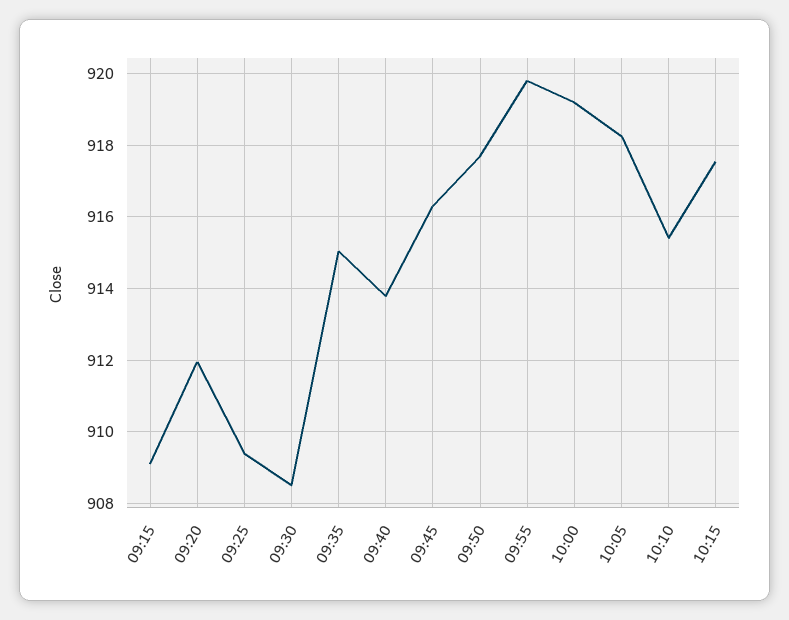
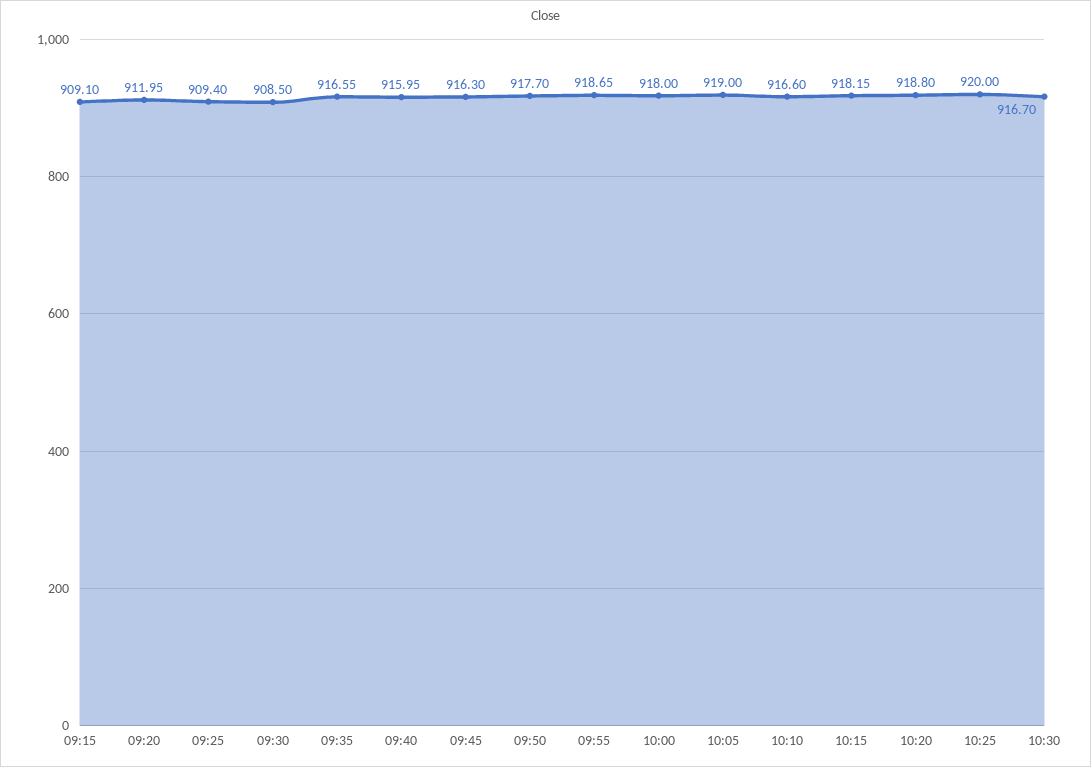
09:35: 915 -> 916.55
09:40: 913.8 -> 915.95
09:55: 919.8 -> 918.65
10:00: 919.2 -> 918
10:05: 918.2 -> 919
10:10: 915.4 -> 916.6
10:15: 917.6 -> 918.15
10:20: none -> 918.8
10:25: none -> 920
10:30: none -> 916.7

